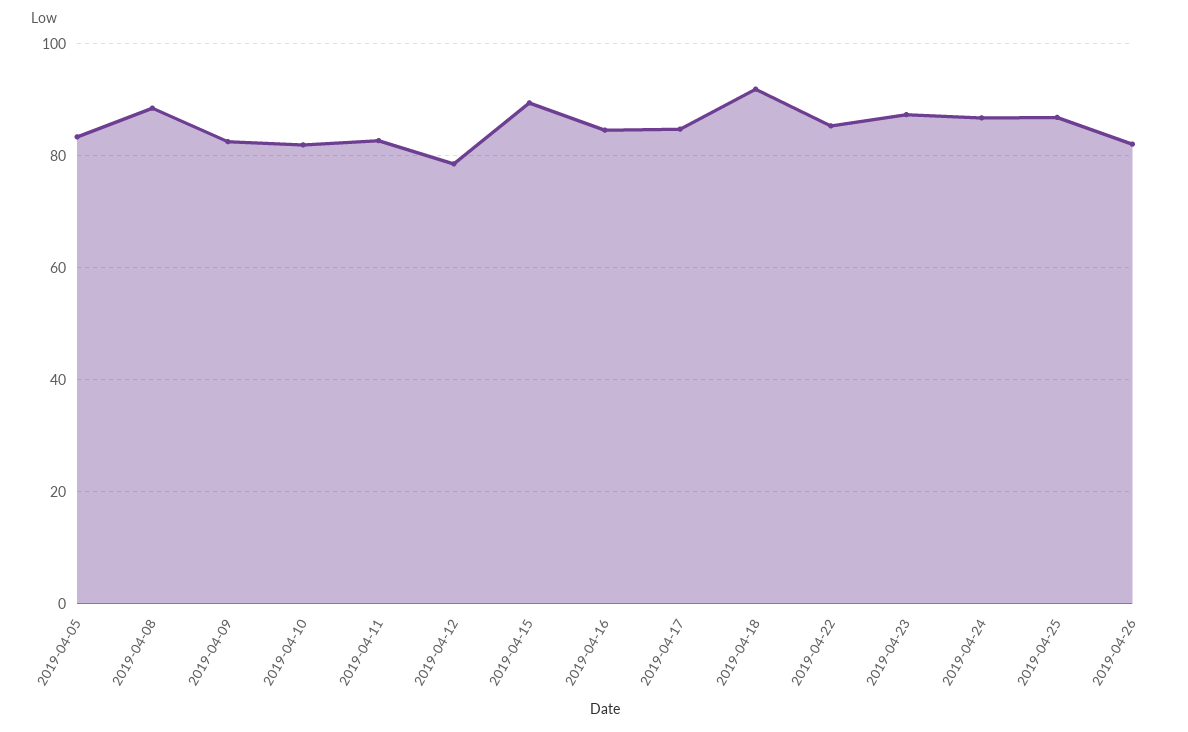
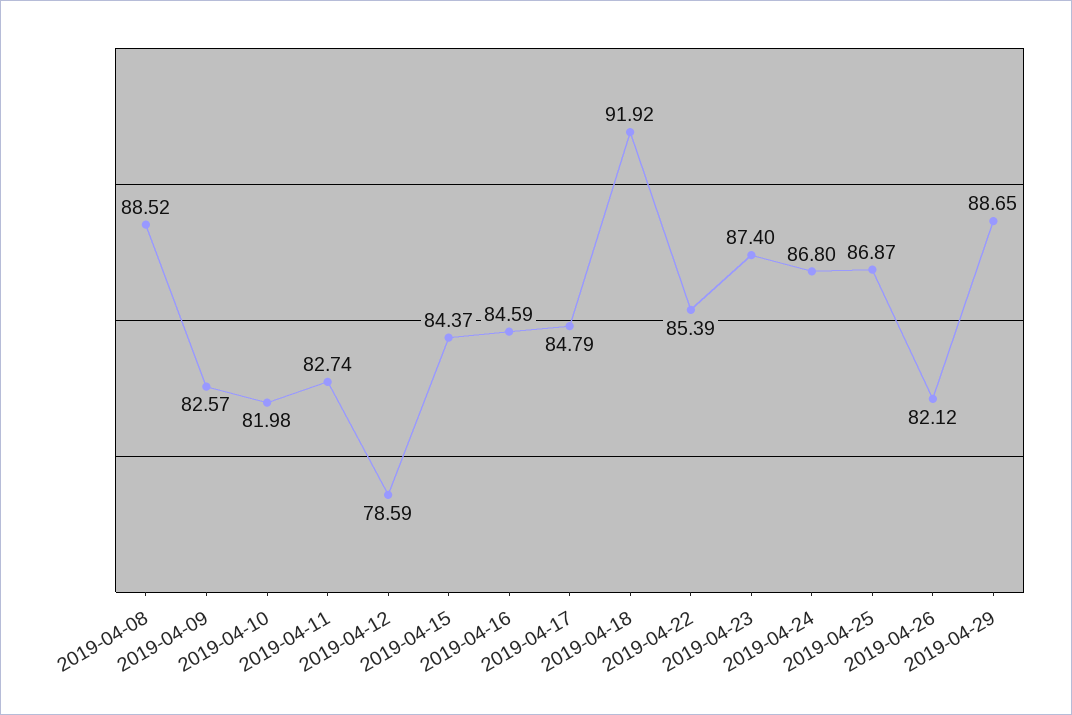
2019-04-05: 84 -> none
2019-04-15: 90 -> 84.37
2019-04-29: none -> 88.65

